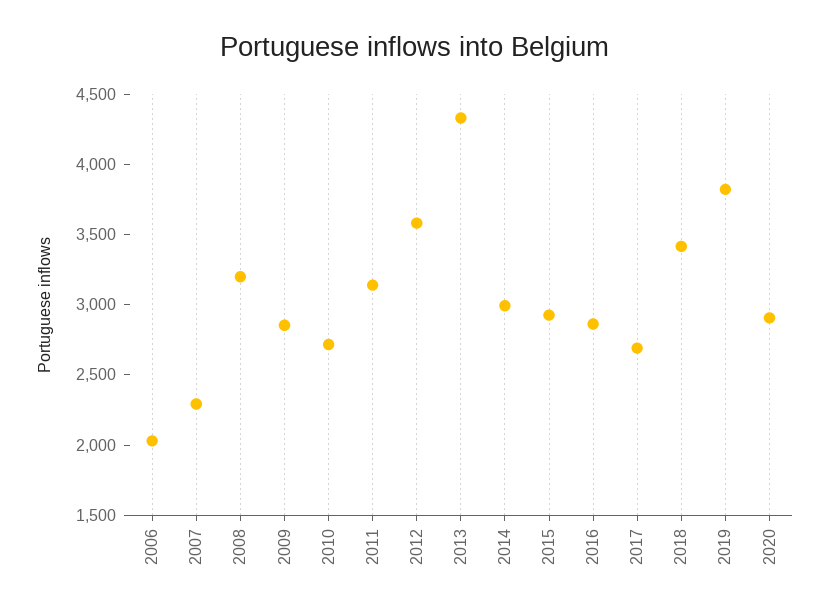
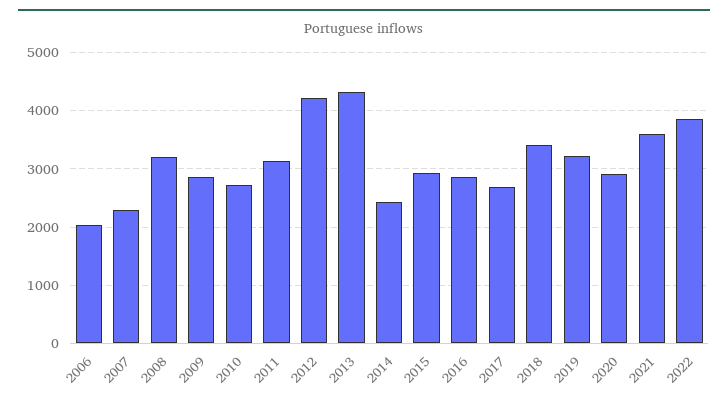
2012: 3600 -> 4200
2014: 3000 -> 2400
2019: 3800 -> 3200
2021: none -> 3600
2022: none -> 3800

